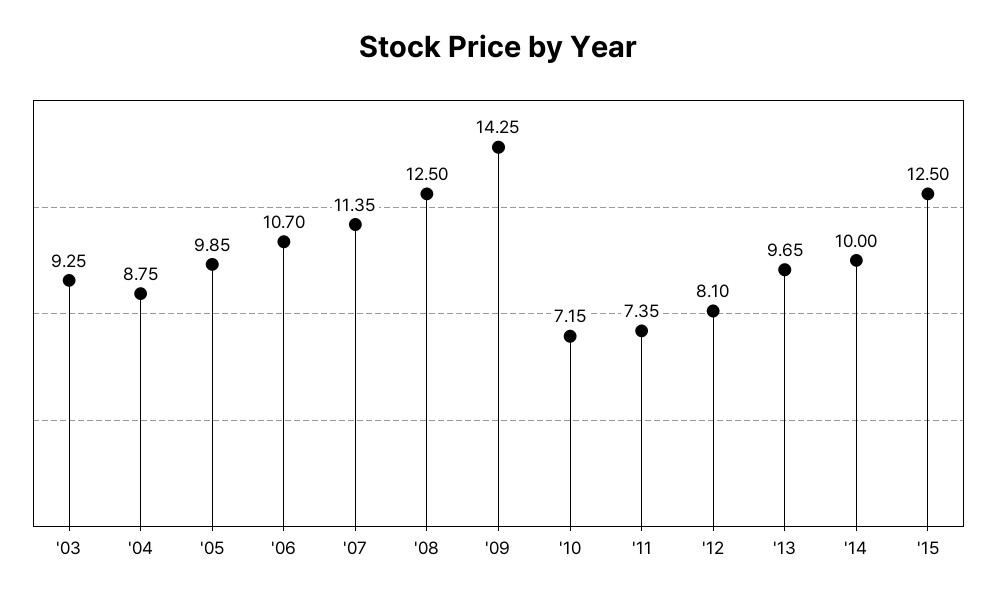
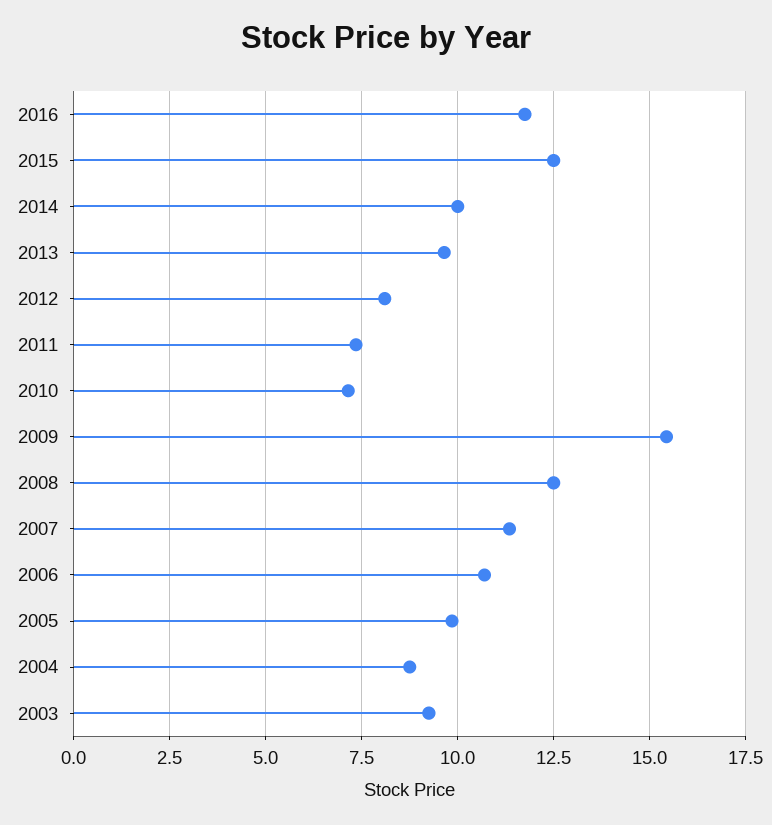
'09: 14.25 -> 15.5
2016: none -> 11.75

